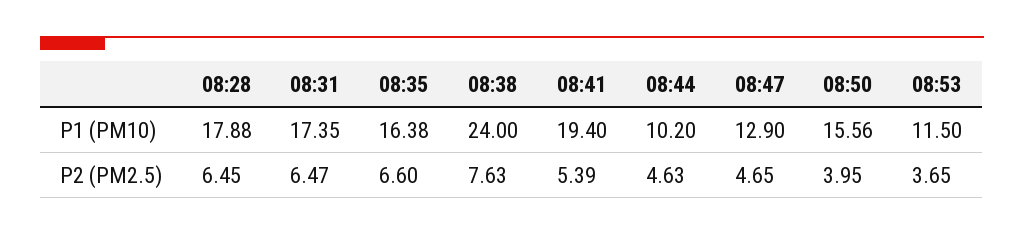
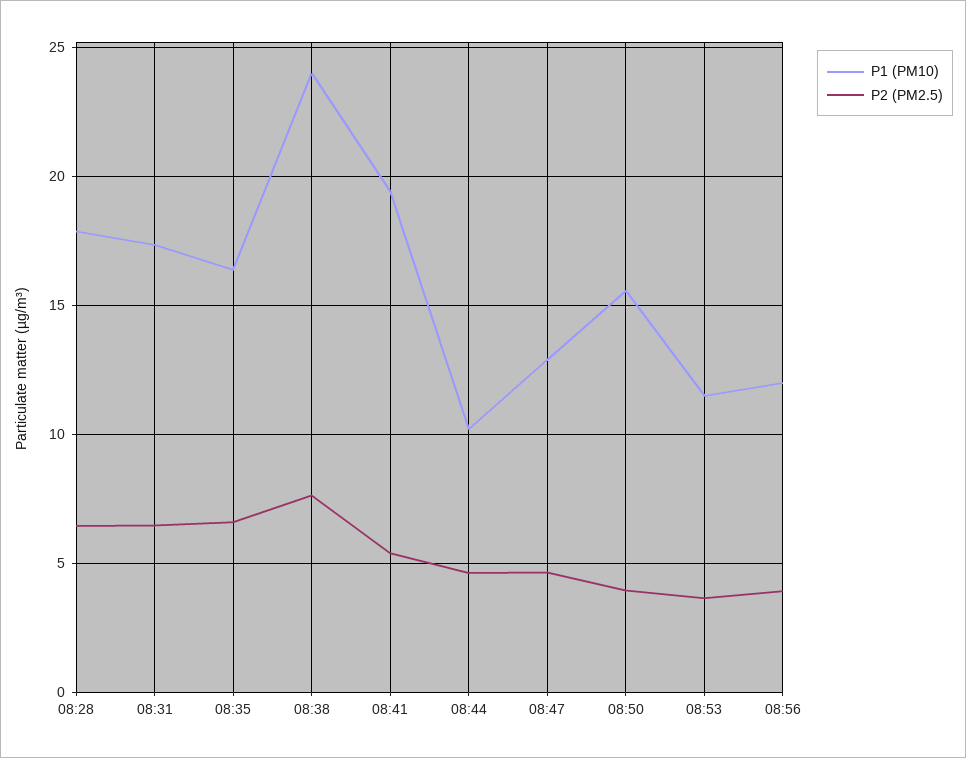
P1 (PM10), 08:56: none -> 12
P2 (PM2.5), 08:56: none -> 4

